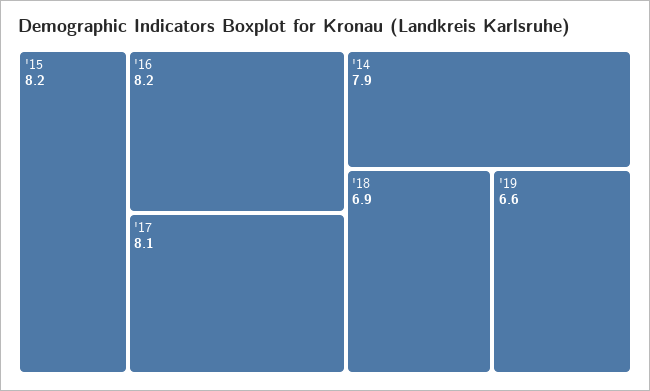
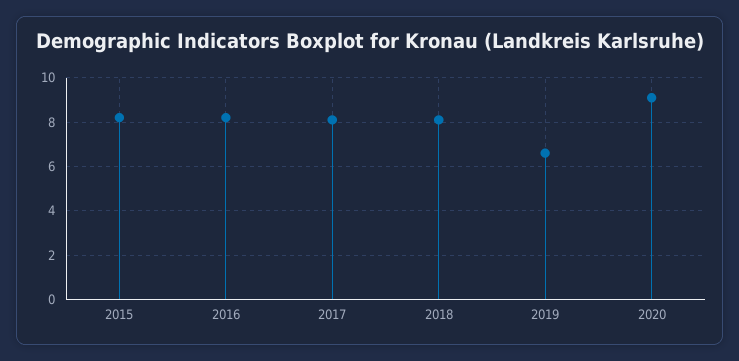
'14: 7.9 -> none
'18: 6.9 -> 8
2020: none -> 9

